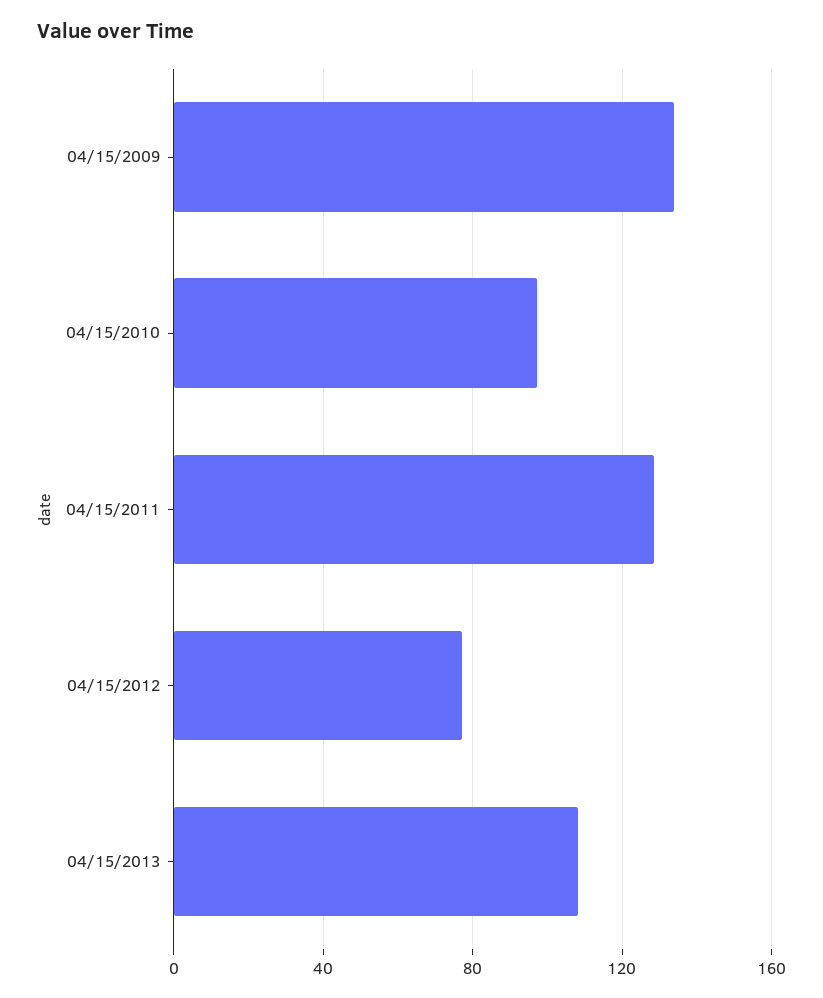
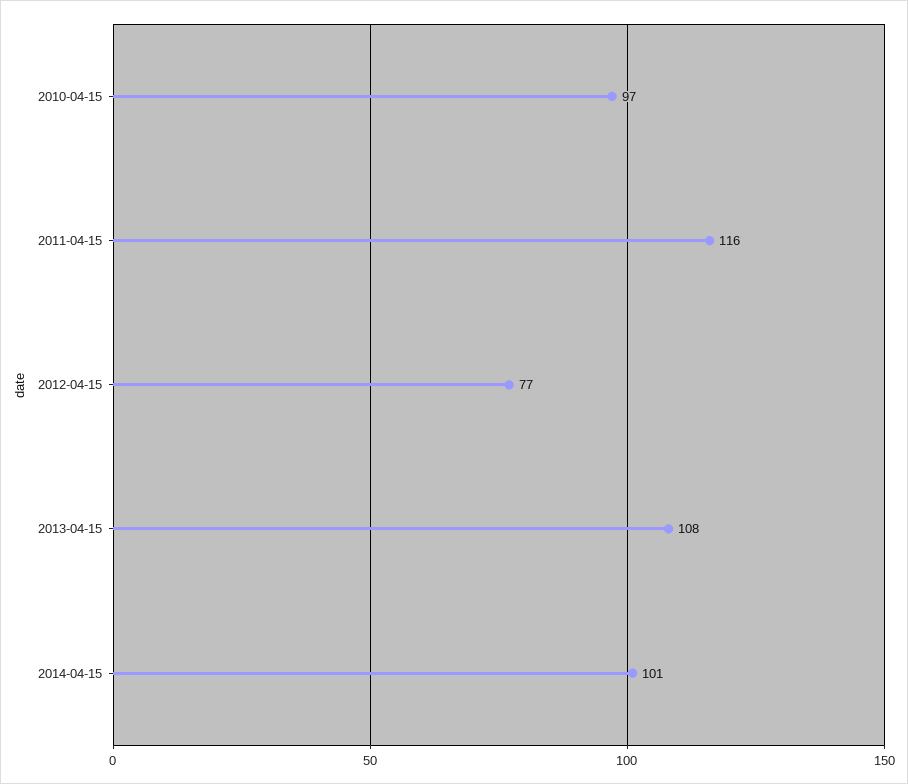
04/15/2009: 135 -> none
04/15/2011: 130 -> 116
2014-04-15: none -> 101

